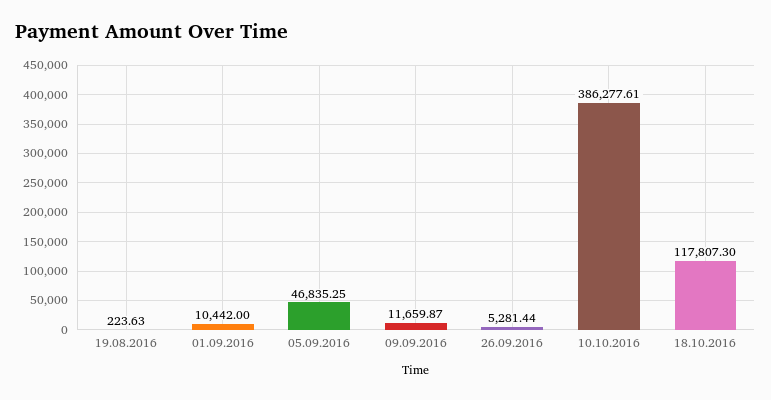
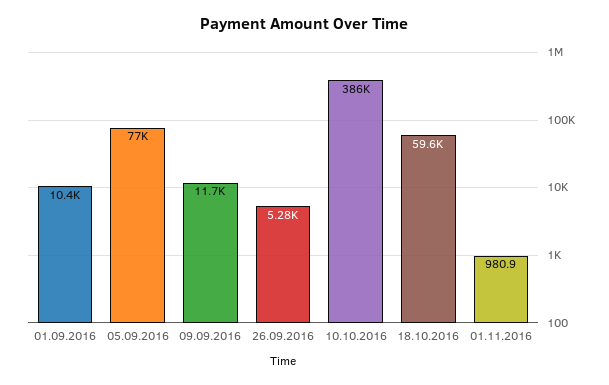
19.08.2016: 223.63 -> none
05.09.2016: 46835.25 -> 77000
18.10.2016: 117807.3 -> 59600
01.11.2016: none -> 980.9

